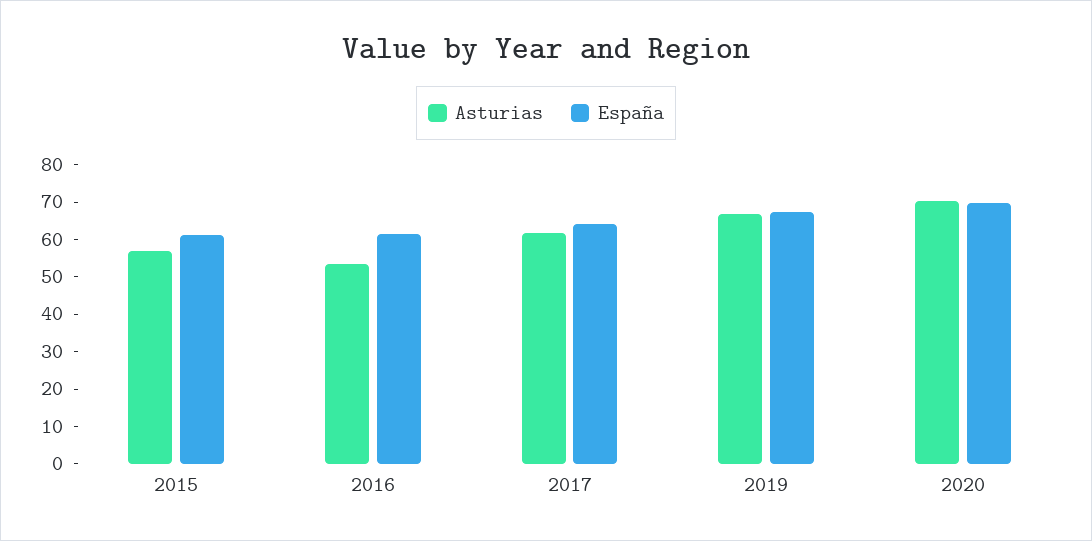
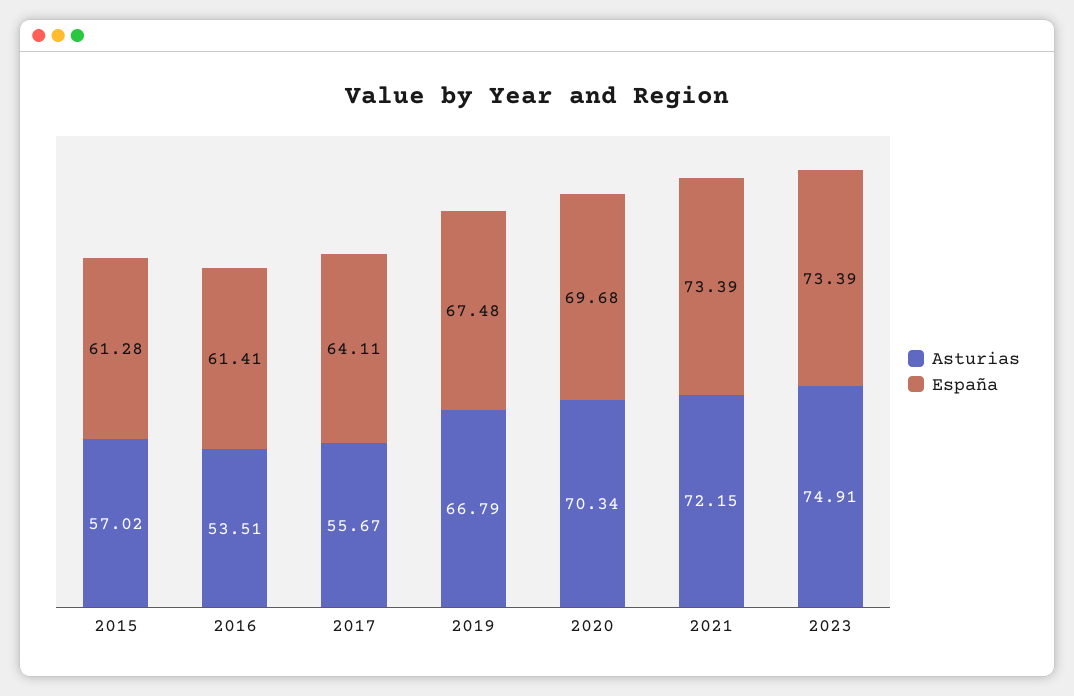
Asturias, 2017: 62.5 -> 55.67
Asturias, 2021: none -> 72.15
España, 2021: none -> 73.39
Asturias, 2023: none -> 74.91
España, 2023: none -> 73.39

